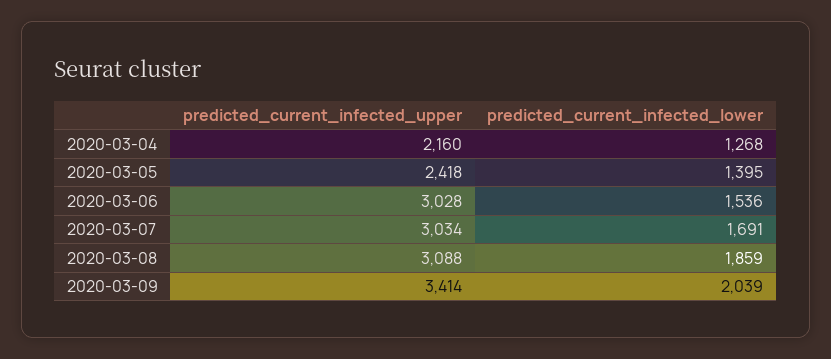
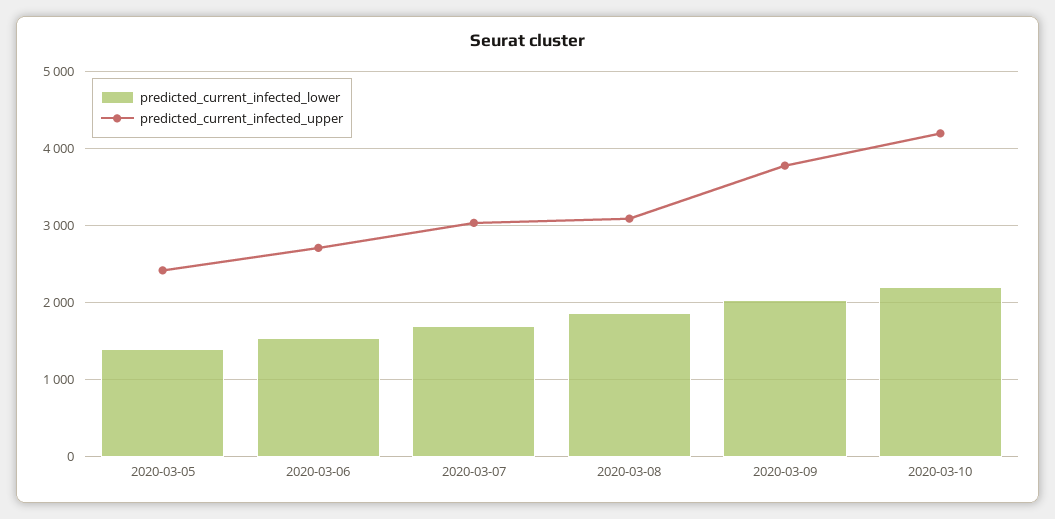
predicted_current_infected_upper, 2020-03-04: 2160 -> none
predicted_current_infected_lower, 2020-03-04: 1268 -> none
predicted_current_infected_upper, 2020-03-06: 3028 -> 2700
predicted_current_infected_upper, 2020-03-09: 3414 -> 3800
predicted_current_infected_lower, 2020-03-10: none -> 2200
predicted_current_infected_upper, 2020-03-10: none -> 4200

